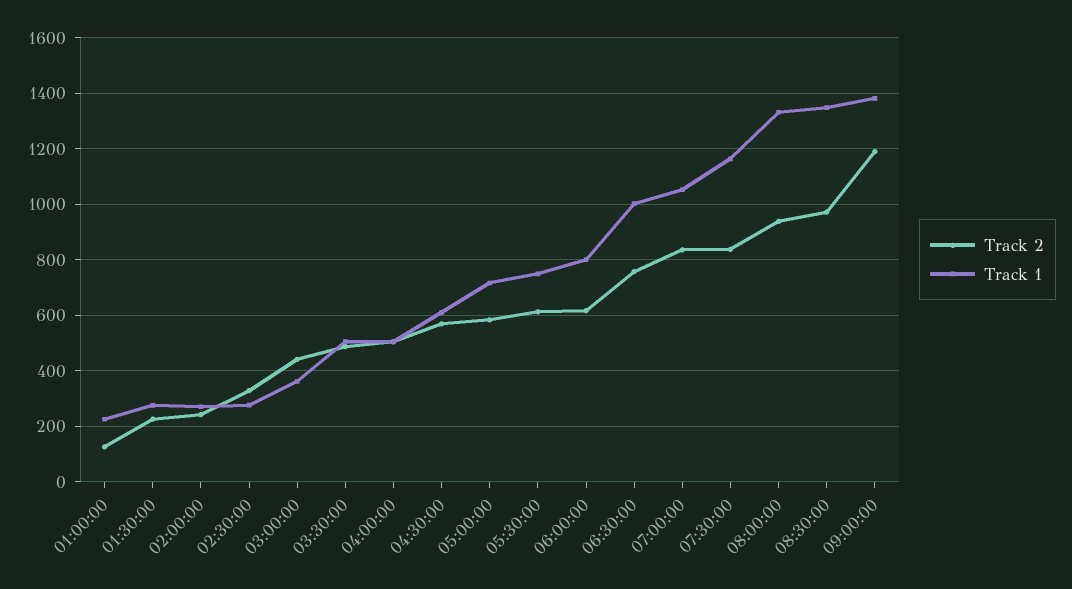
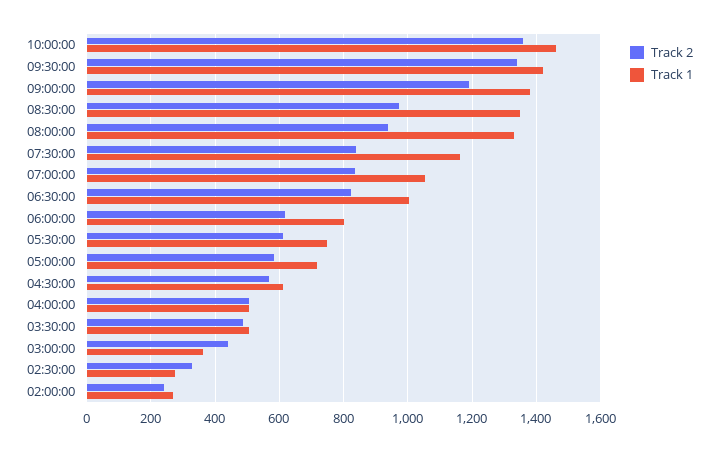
Track 2, 01:00:00: 125 -> none
Track 1, 01:00:00: 225 -> none
Track 2, 01:30:00: 225 -> none
Track 1, 01:30:00: 275 -> none
Track 2, 06:30:00: 750 -> 820
Track 2, 10:00:00: none -> 1360
Track 1, 10:00:00: none -> 1460
Track 2, 09:30:00: none -> 1340
Track 1, 09:30:00: none -> 1420

